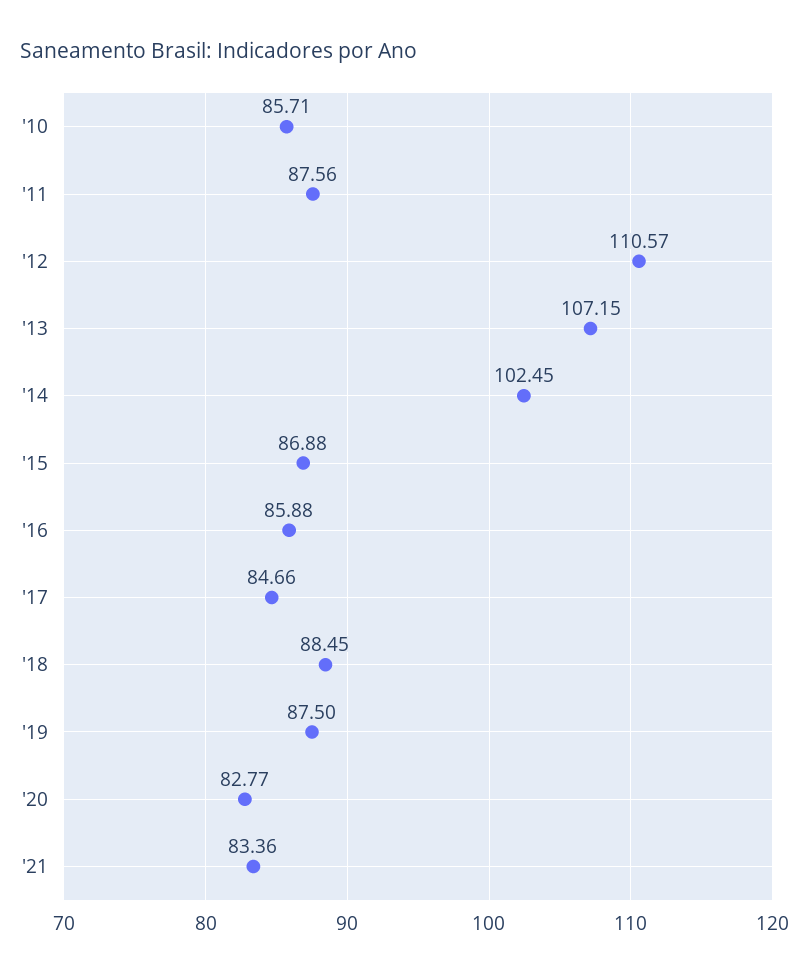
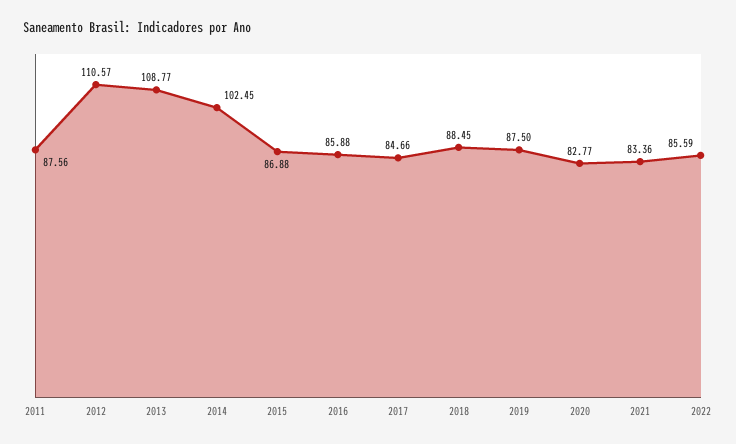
'10: 85.71 -> none
'13: 107.15 -> 108.77
2022: none -> 85.59

